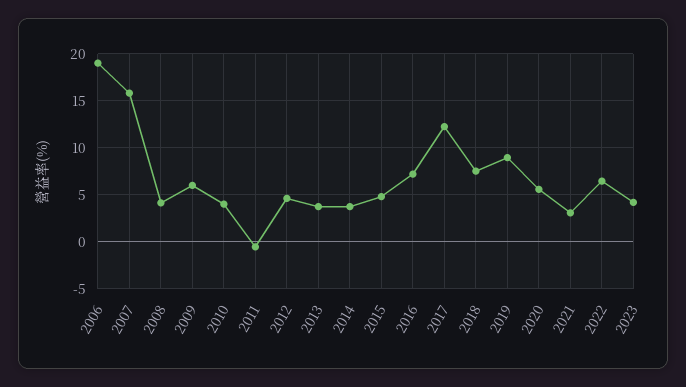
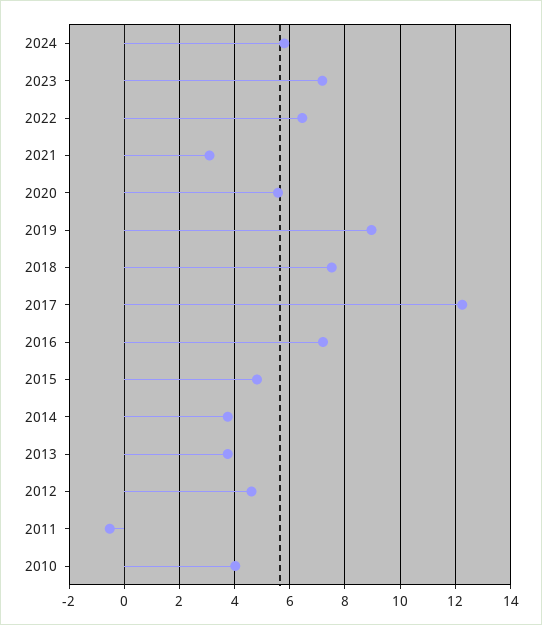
2006: 19 -> none
2007: 16 -> none
2008: 4 -> none
2009: 6 -> none
2023: 4 -> 7.25
2024: none -> 5.75

